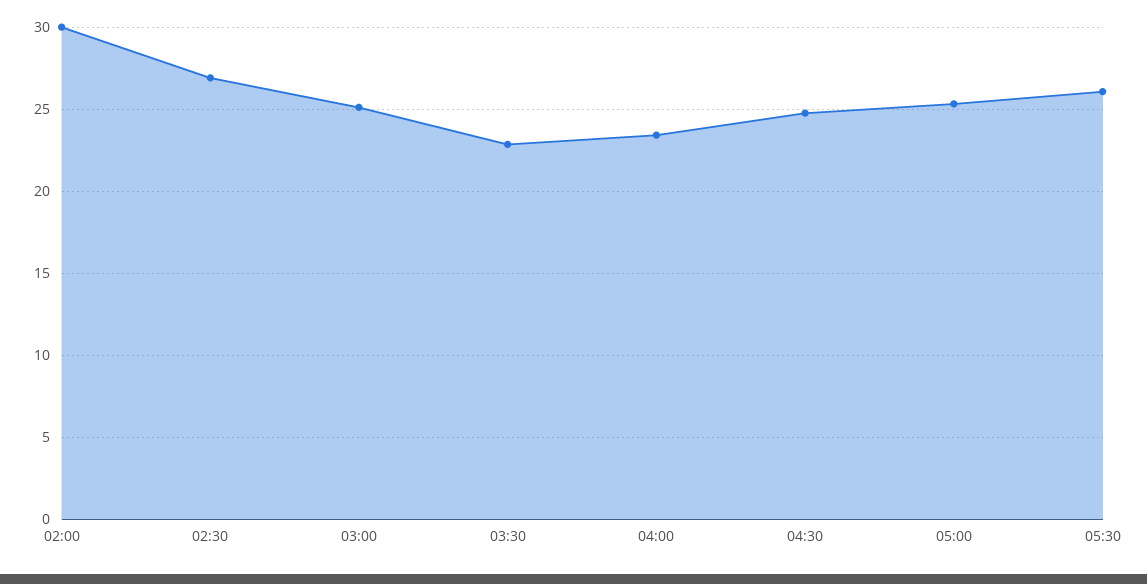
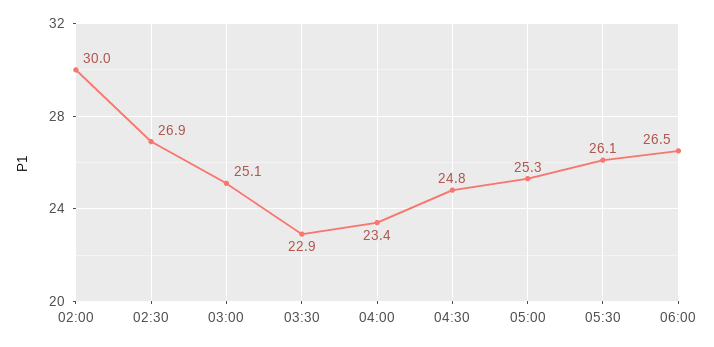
06:00: none -> 26.5

